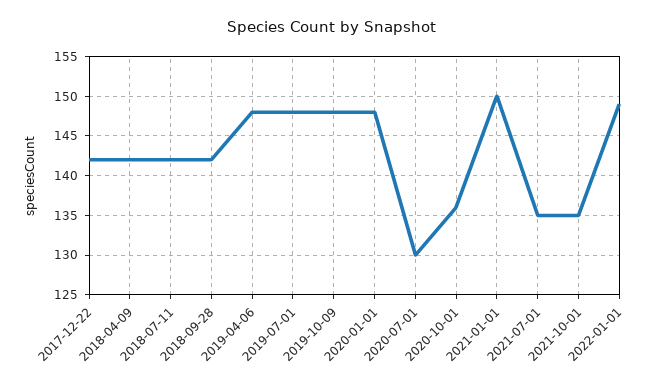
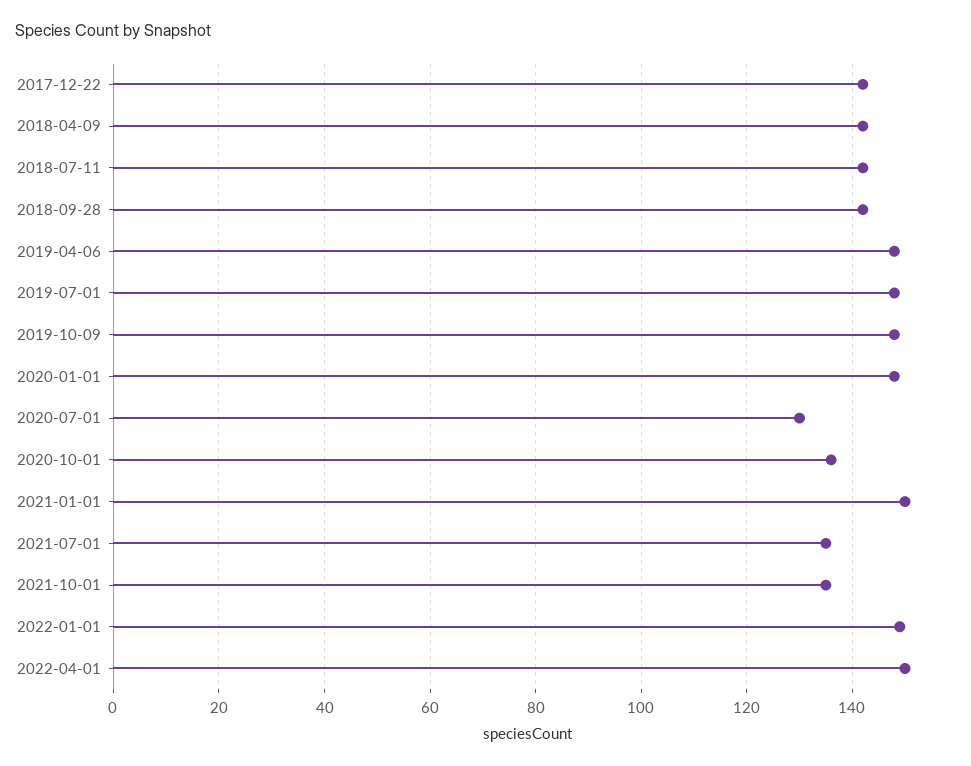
2022-04-01: none -> 150

